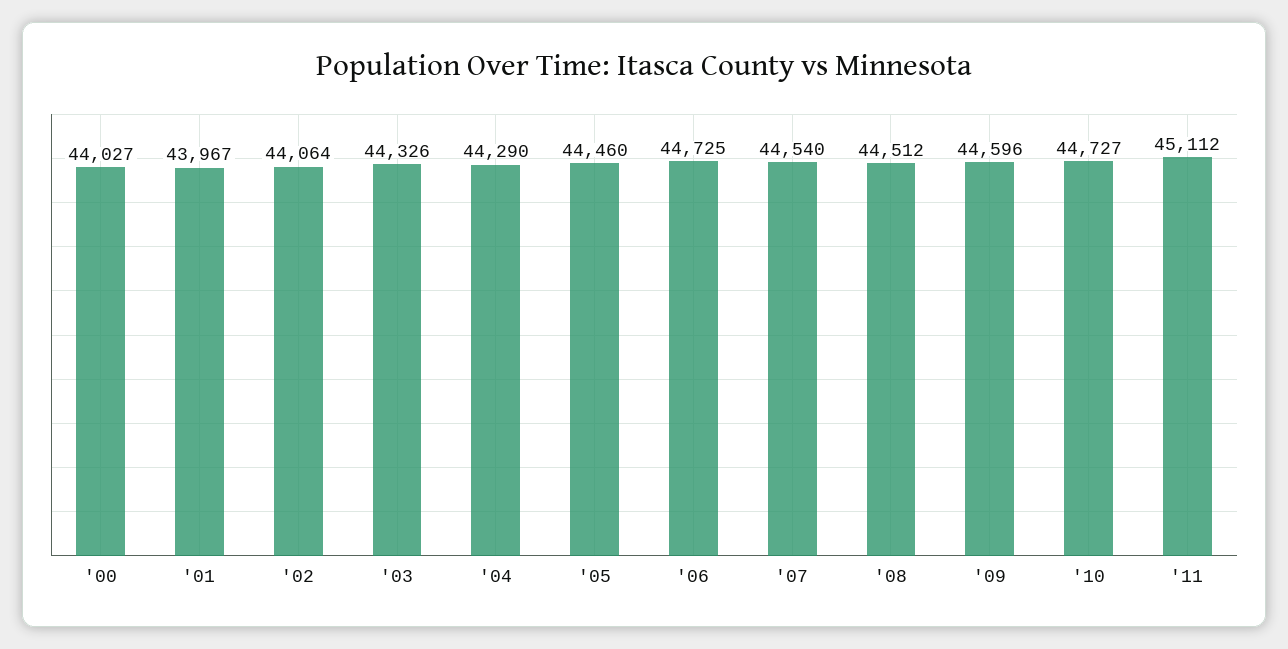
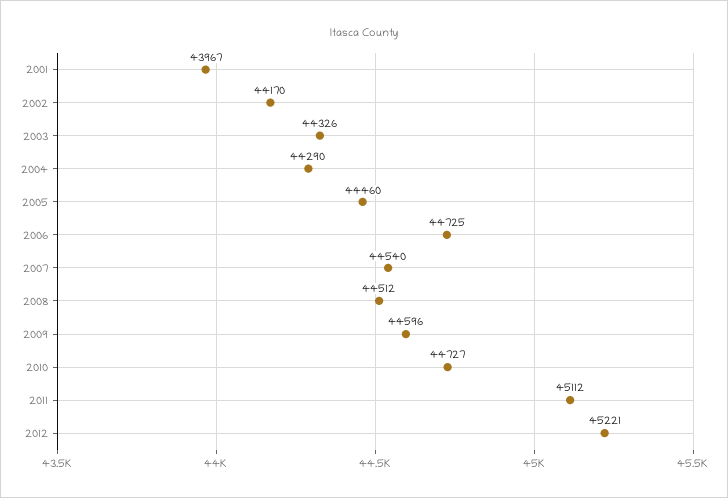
'00: 44027 -> none
'02: 44064 -> 44170
2012: none -> 45221

